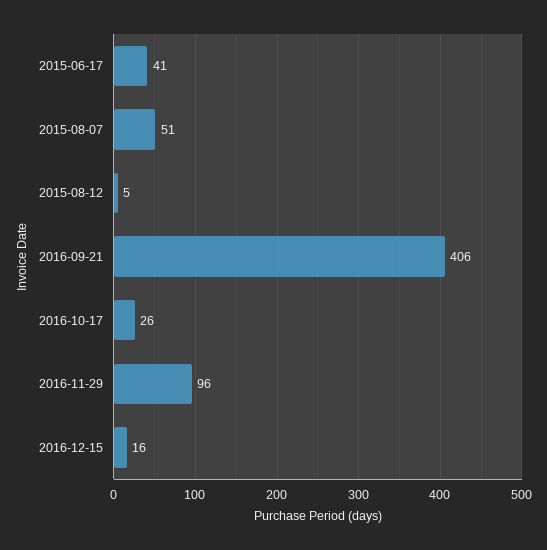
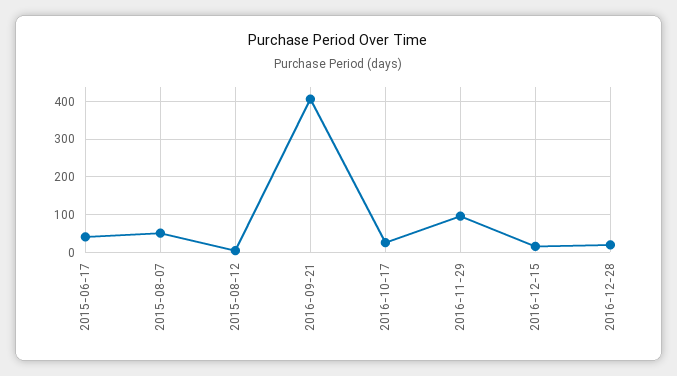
2016-12-28: none -> 20

